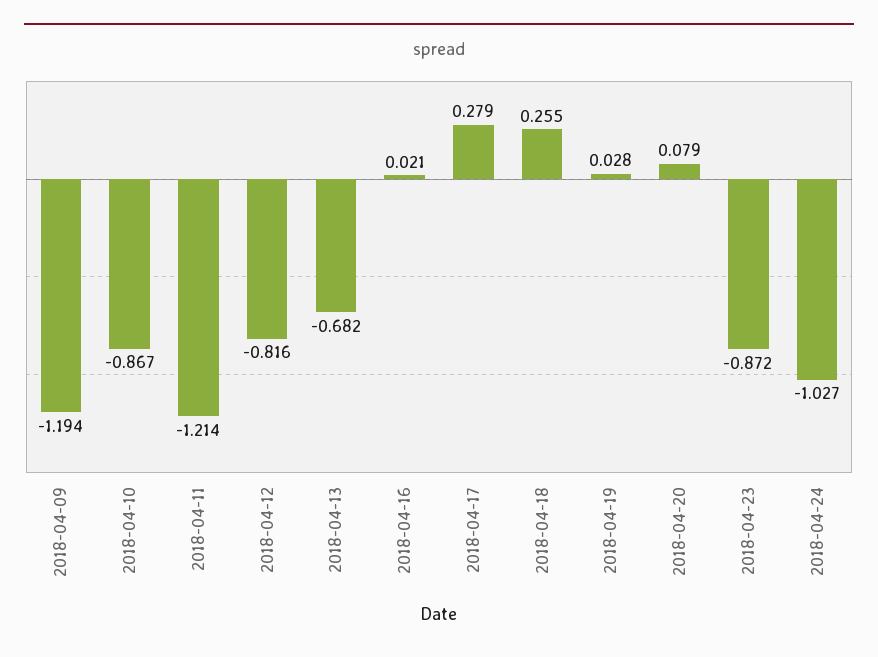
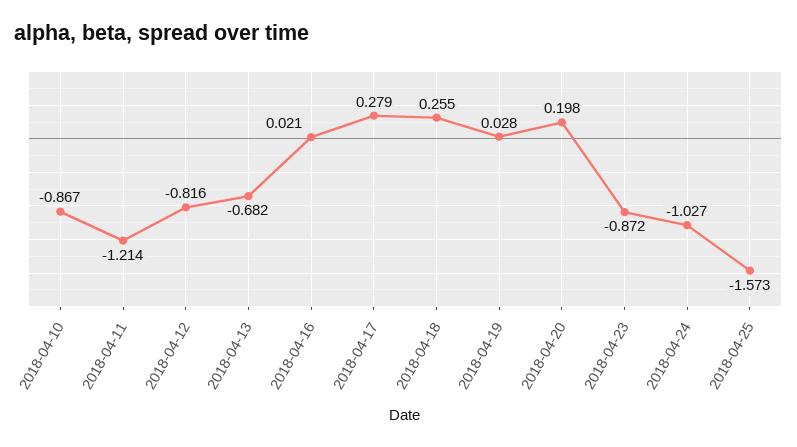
2018-04-09: -1.194 -> none
2018-04-20: 0.079 -> 0.198
2018-04-25: none -> -1.573

